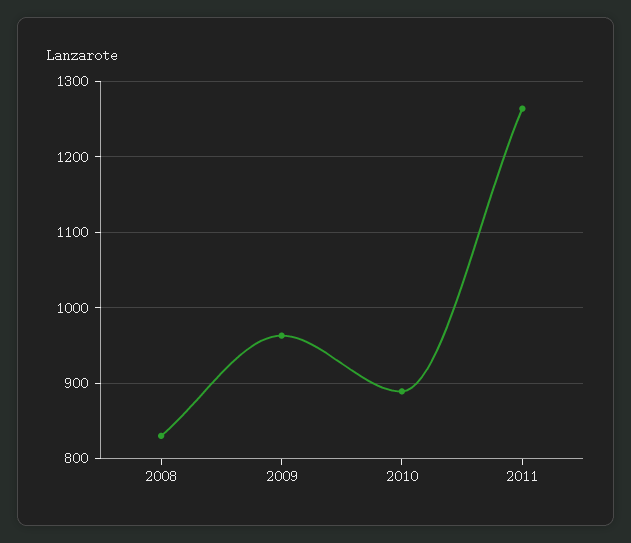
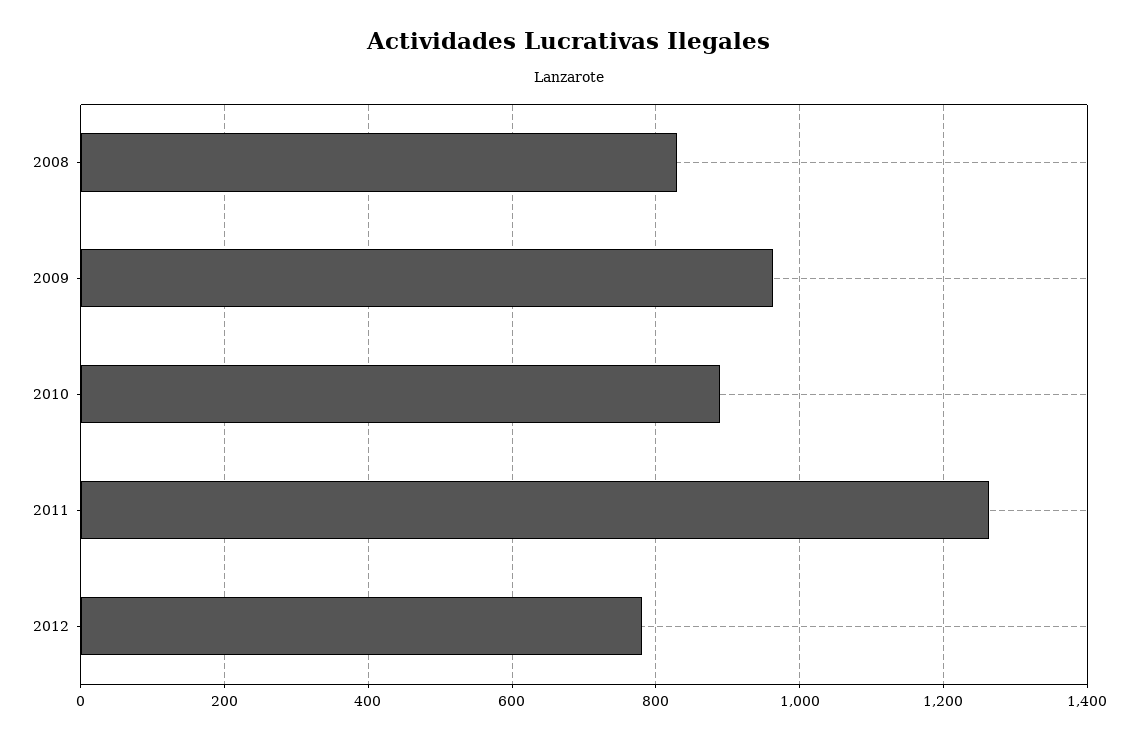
2012: none -> 780

